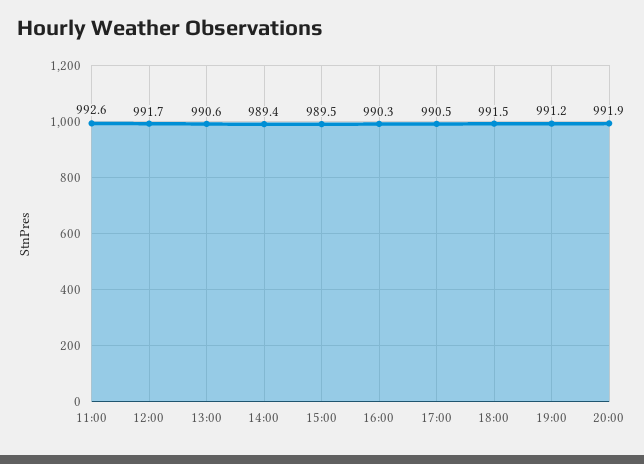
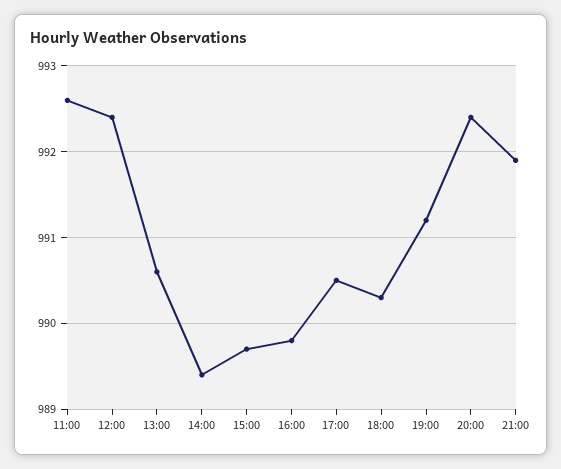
12:00: 991.7 -> 992.4
15:00: 989.5 -> 989.7
16:00: 990.3 -> 989.8
18:00: 991.5 -> 990.3
20:00: 991.9 -> 992.4
21:00: none -> 991.9

